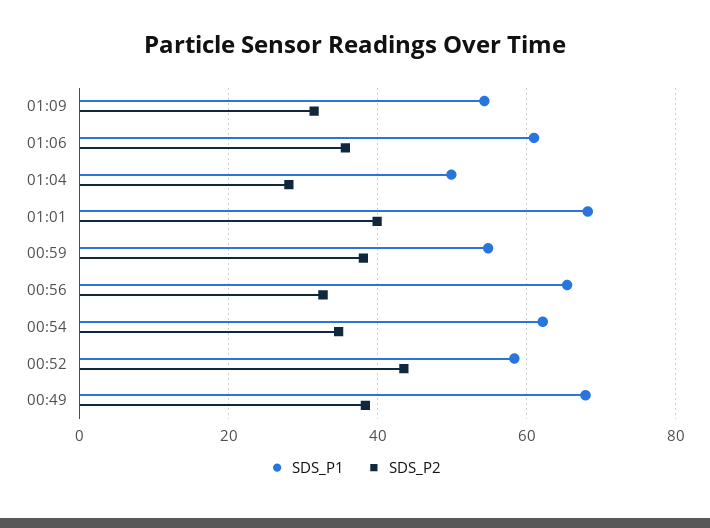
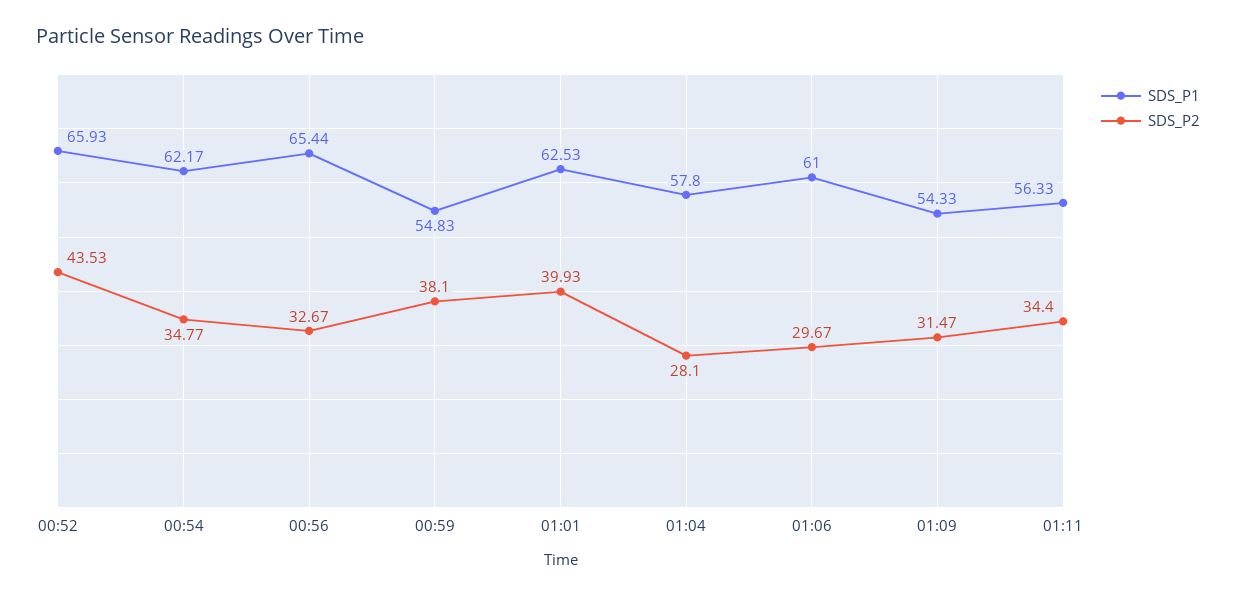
SDS_P2, 01:06: 36 -> 29.67
SDS_P1, 01:04: 50 -> 57.8
SDS_P1, 01:01: 68 -> 62.53
SDS_P1, 00:52: 58 -> 65.93
SDS_P1, 00:49: 68 -> none
SDS_P2, 00:49: 38 -> none
SDS_P1, 01:11: none -> 56.33
SDS_P2, 01:11: none -> 34.4

